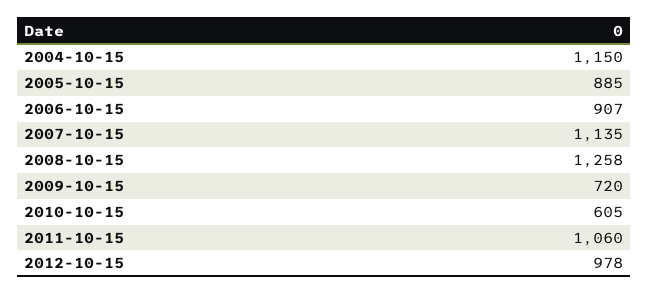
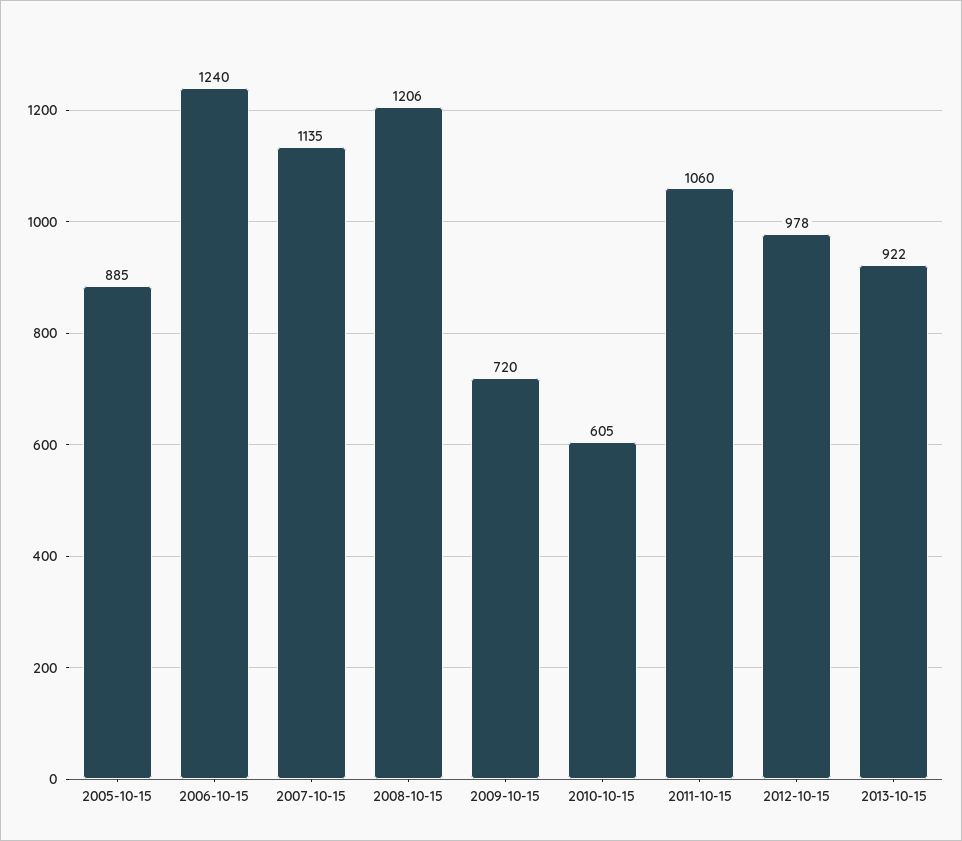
2004-10-15: 1150 -> none
2006-10-15: 907 -> 1240
2008-10-15: 1258 -> 1206
2013-10-15: none -> 922

